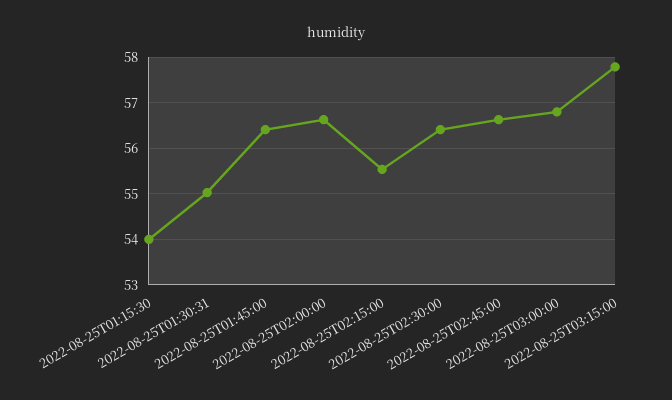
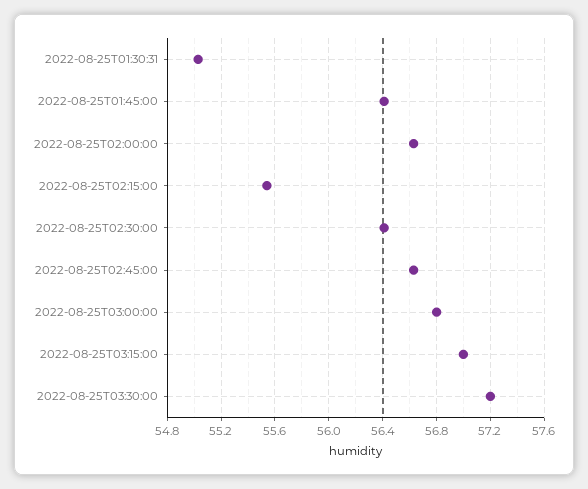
2022-08-25T01:15:30: 54 -> none
2022-08-25T03:15:00: 57.8 -> 57
2022-08-25T03:30:00: none -> 57.2

